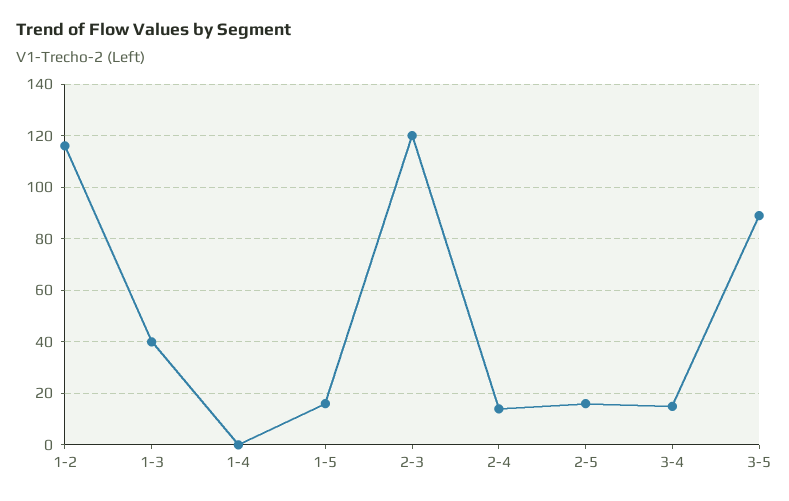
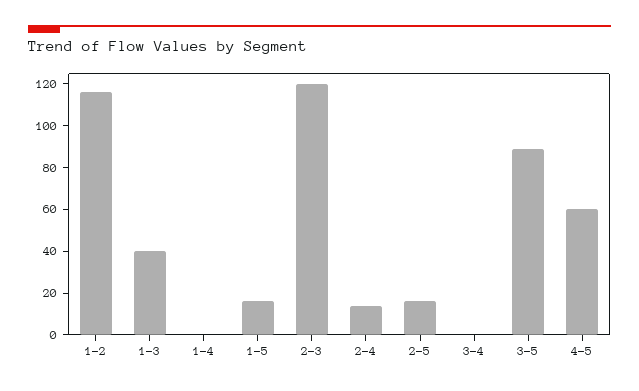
3-4: 15 -> 0
4-5: none -> 60

